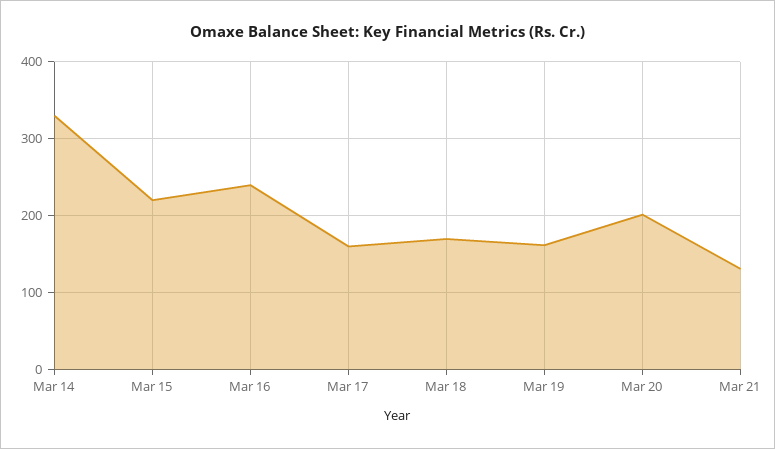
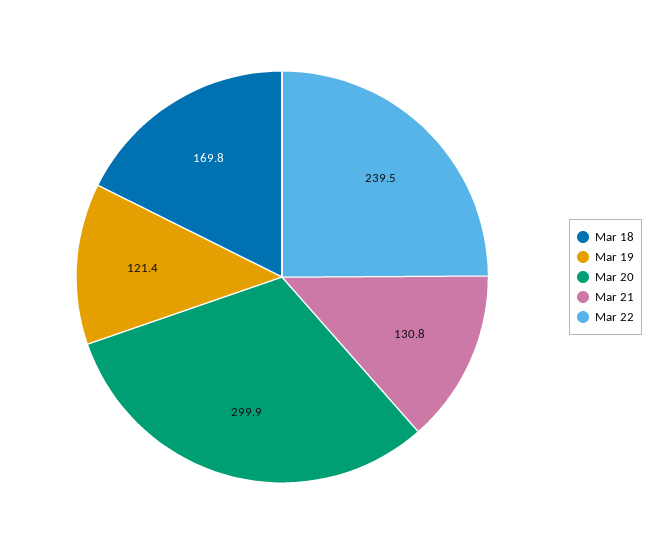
Mar 14: 330 -> none
Mar 15: 220 -> none
Mar 16: 240 -> none
Mar 17: 160 -> none
Mar 19: 160 -> 121.4
Mar 20: 200 -> 299.9
Mar 22: none -> 239.5

